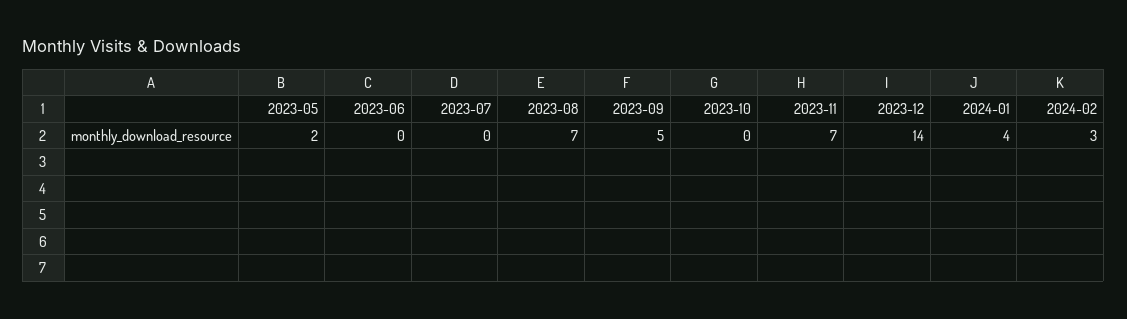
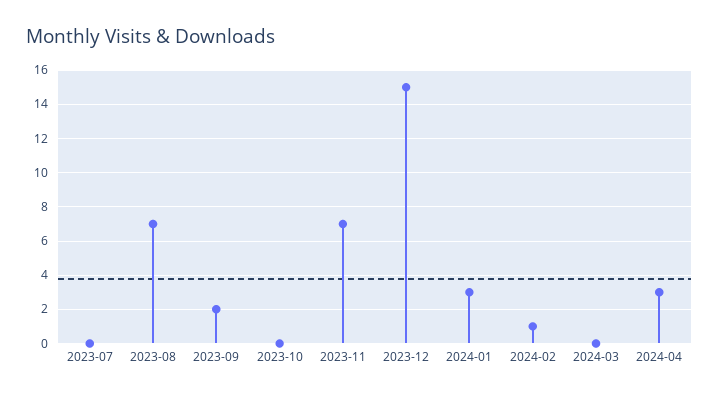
2023-05: 2 -> none
2023-06: 0 -> none
2023-09: 5 -> 2
2023-12: 14 -> 15
2024-01: 4 -> 3
2024-02: 3 -> 1
2024-03: none -> 0
2024-04: none -> 3

